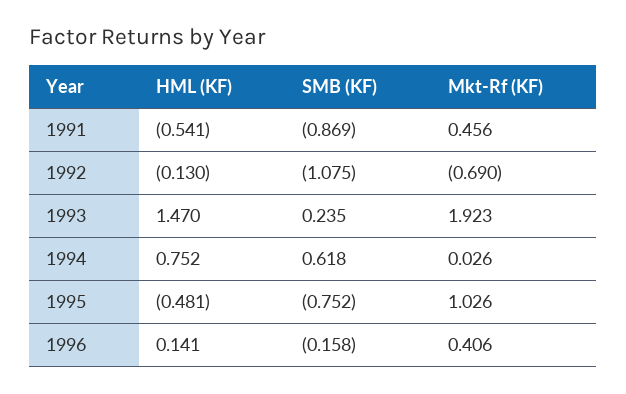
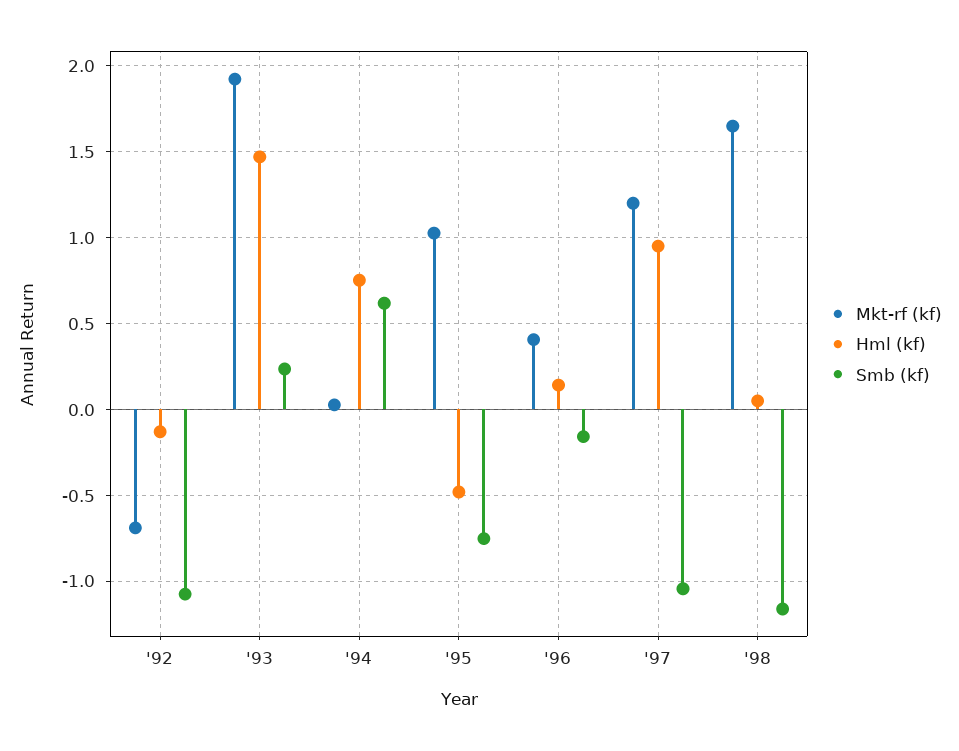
HML (KF), 1991: -0.541 -> none
SMB (KF), 1991: -0.869 -> none
Mkt-Rf (KF), 1991: 0.456 -> none
Mkt-Rf (KF), '97: none -> 1.2
HML (KF), '97: none -> 0.95
SMB (KF), '97: none -> -1.05
Mkt-Rf (KF), '98: none -> 1.65
HML (KF), '98: none -> 0.05
SMB (KF), '98: none -> -1.15

